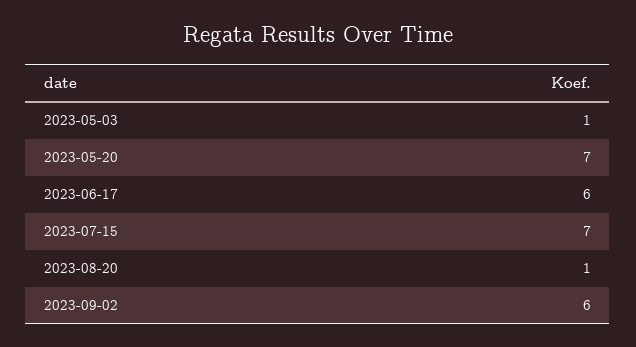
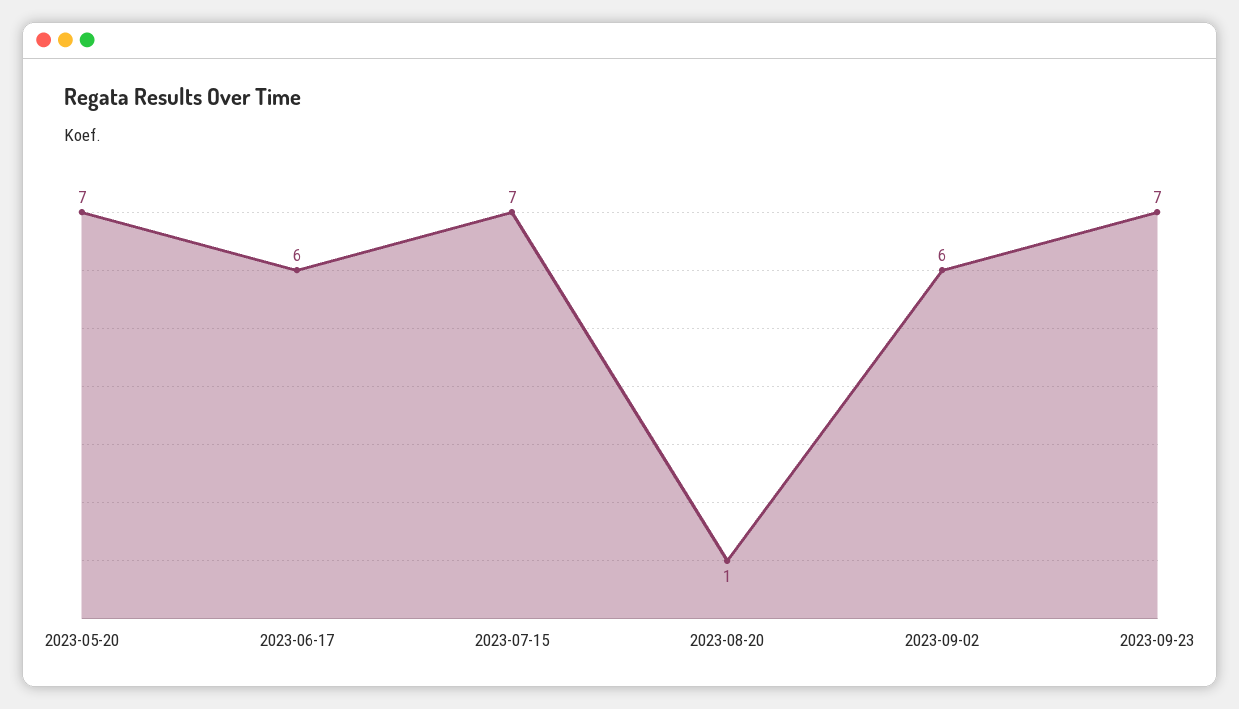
2023-05-03: 1 -> none
2023-09-23: none -> 7

